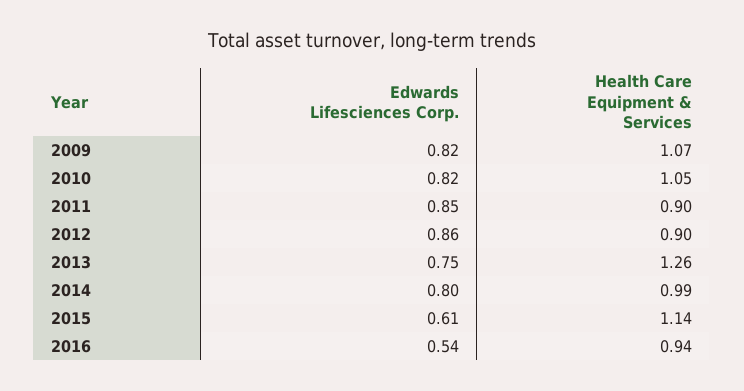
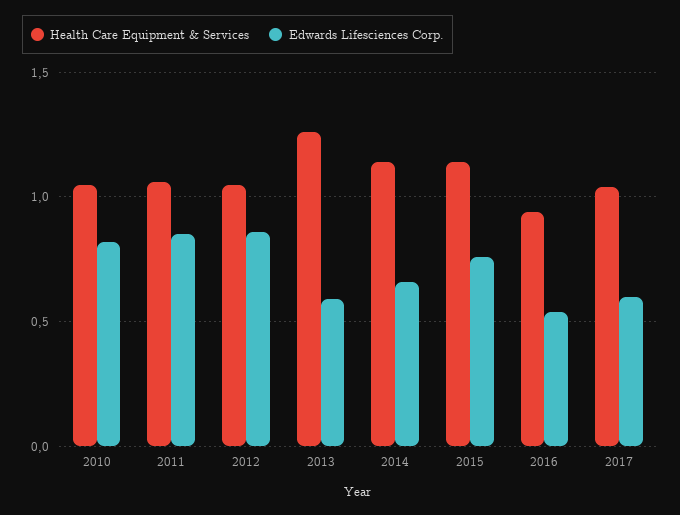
Edwards Lifesciences Corp., 2009: 0.82 -> none
Health Care Equipment & Services, 2009: 1.07 -> none
Health Care Equipment & Services, 2011: 0.9 -> 1.05
Health Care Equipment & Services, 2012: 0.9 -> 1.05
Edwards Lifesciences Corp., 2013: 0.75 -> 0.6
Edwards Lifesciences Corp., 2014: 0.8 -> 0.65
Health Care Equipment & Services, 2014: 0.99 -> 1.15
Edwards Lifesciences Corp., 2015: 0.61 -> 0.75
Health Care Equipment & Services, 2017: none -> 1.05
Edwards Lifesciences Corp., 2017: none -> 0.6

